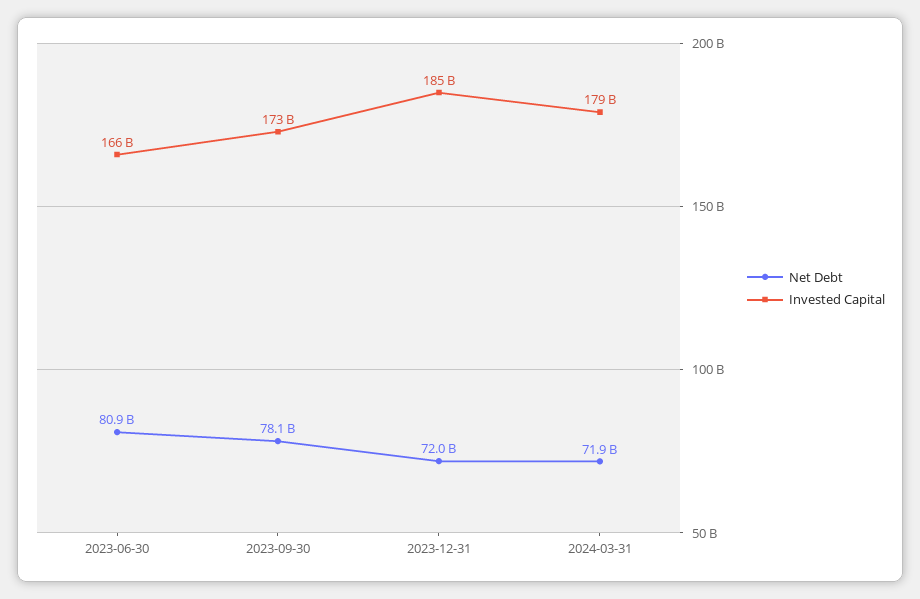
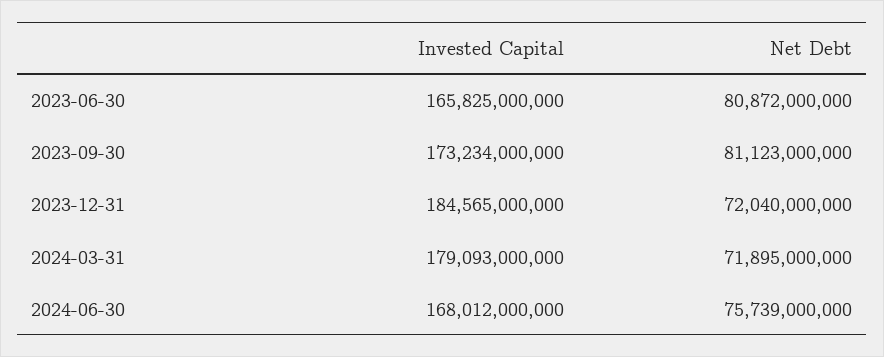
Net Debt, 2023-09-30: 78100000000 -> 81123000000
Invested Capital, 2024-06-30: none -> 168012000000
Net Debt, 2024-06-30: none -> 75739000000

